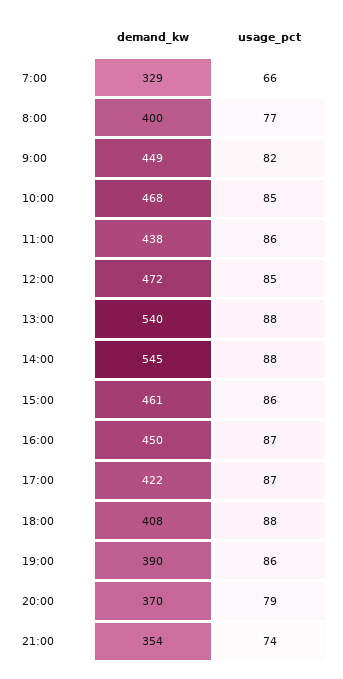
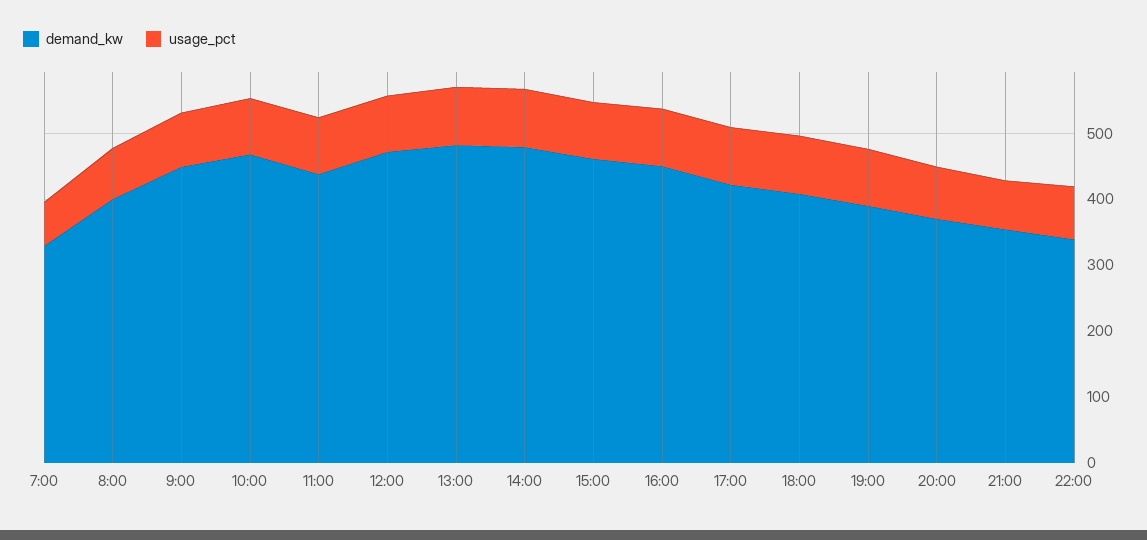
demand_kw, 13:00: 540 -> 480
demand_kw, 14:00: 545 -> 480
demand_kw, 22:00: none -> 340
usage_pct, 22:00: none -> 80

